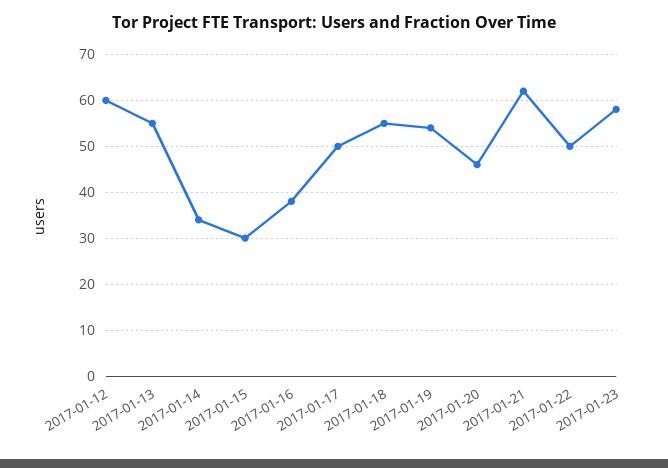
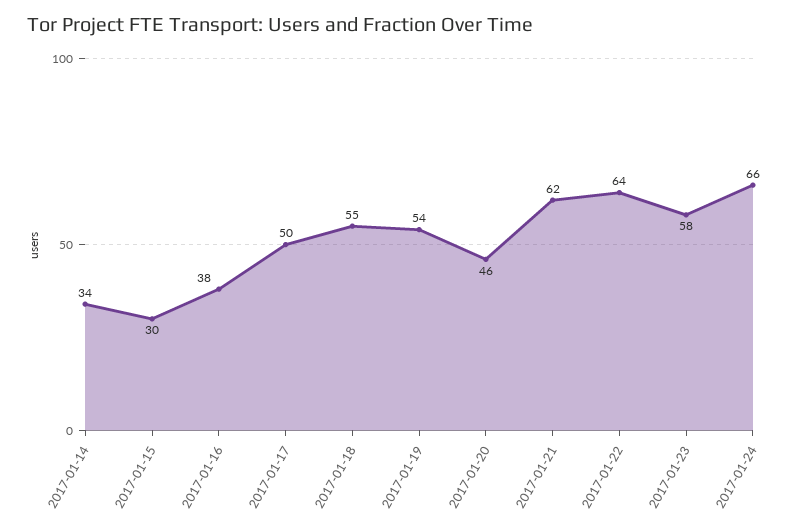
2017-01-12: 60 -> none
2017-01-13: 55 -> none
2017-01-22: 50 -> 64
2017-01-24: none -> 66

